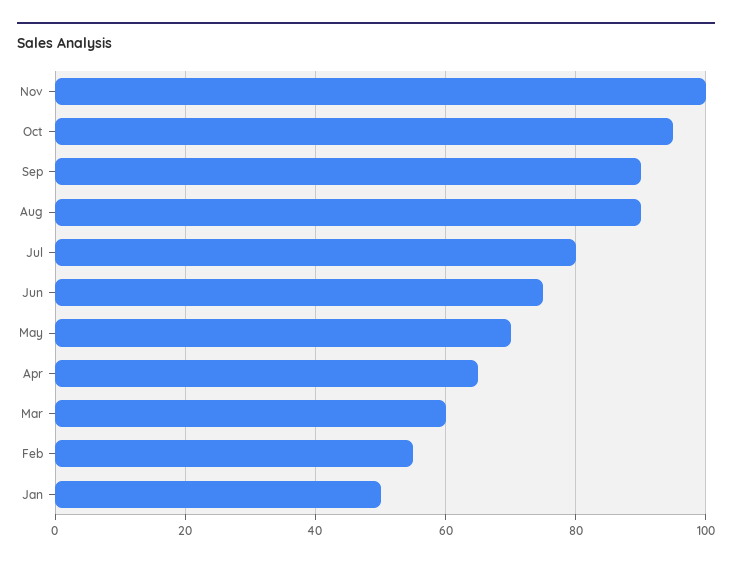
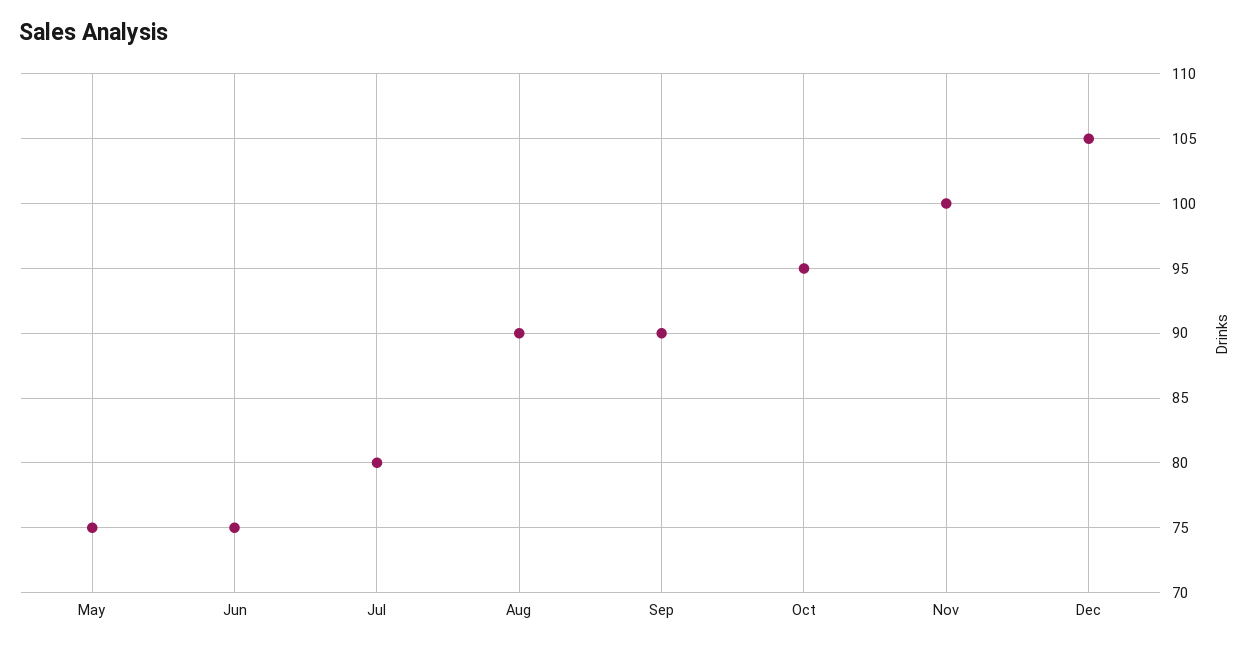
May: 70 -> 75
Apr: 65 -> none
Mar: 60 -> none
Feb: 55 -> none
Jan: 50 -> none
Dec: none -> 105

